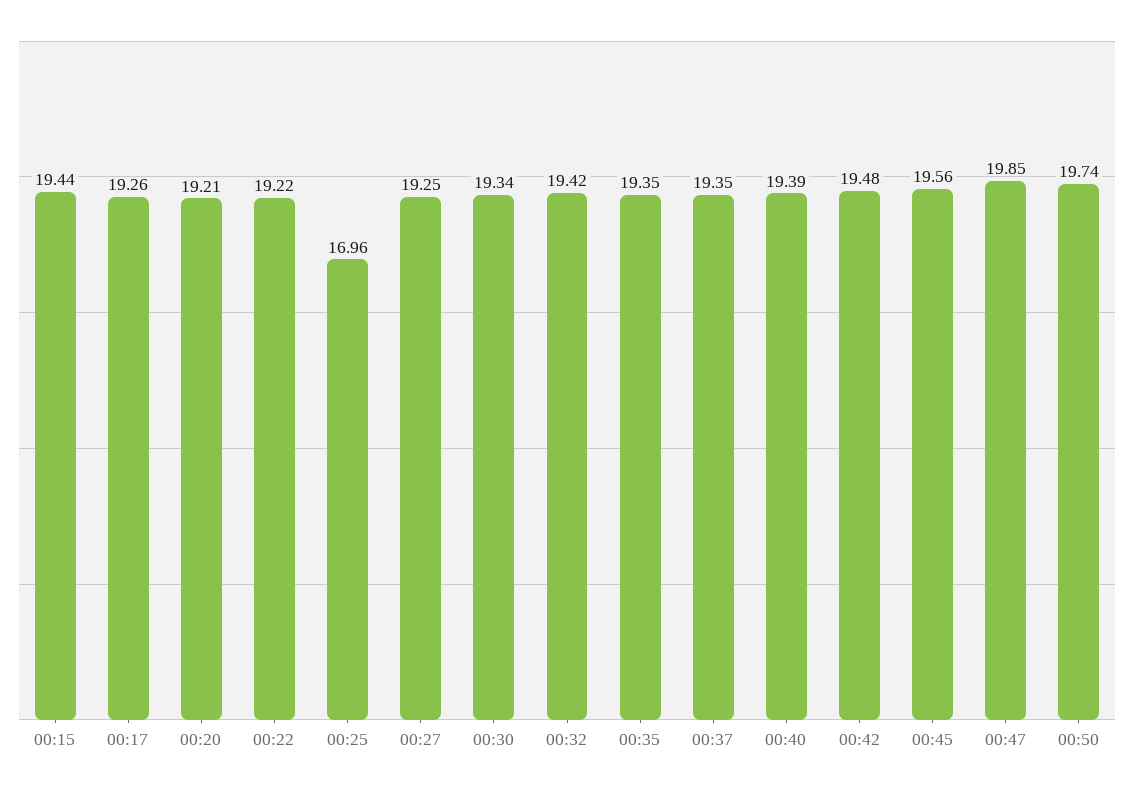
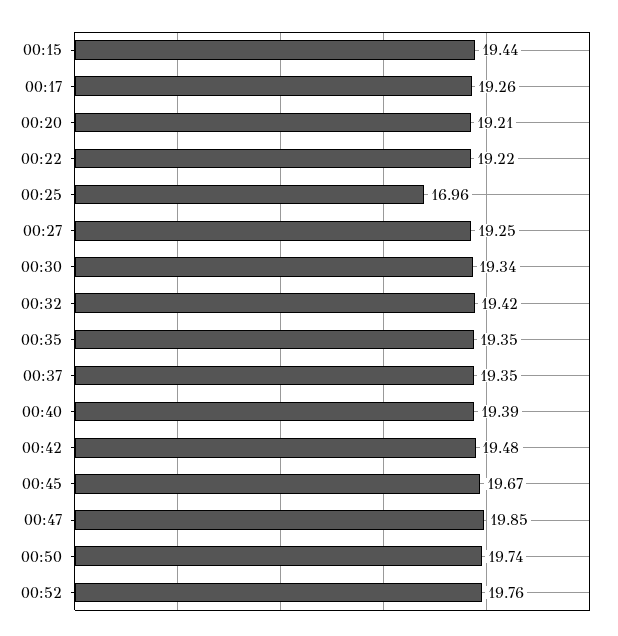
00:45: 19.56 -> 19.67
00:52: none -> 19.76

